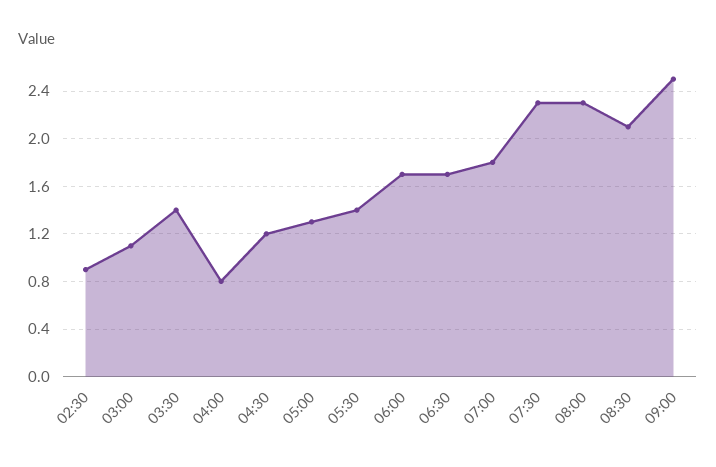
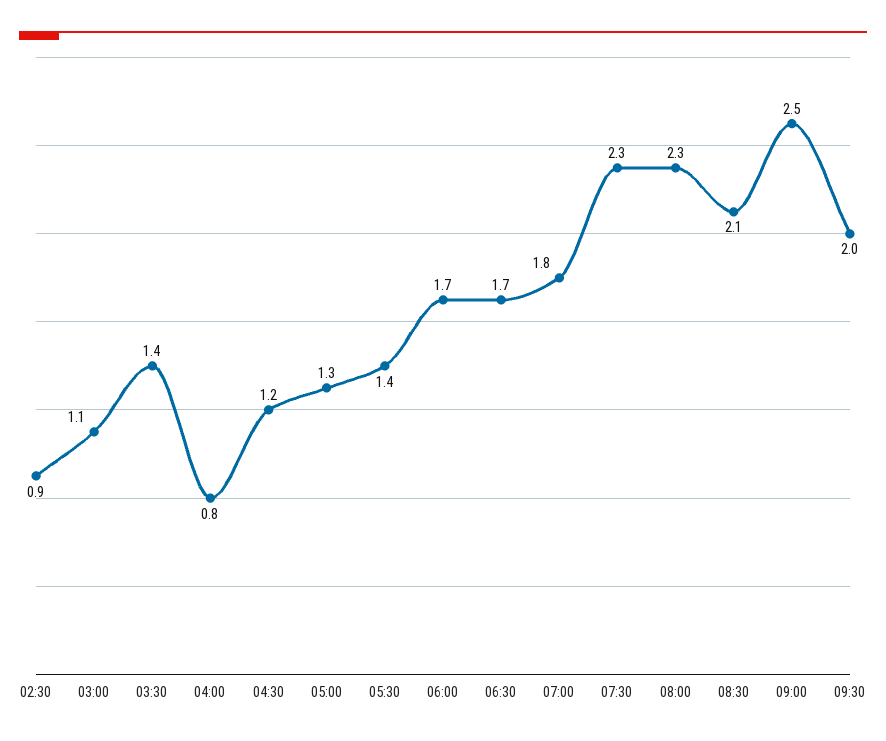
09:30: none -> 2

